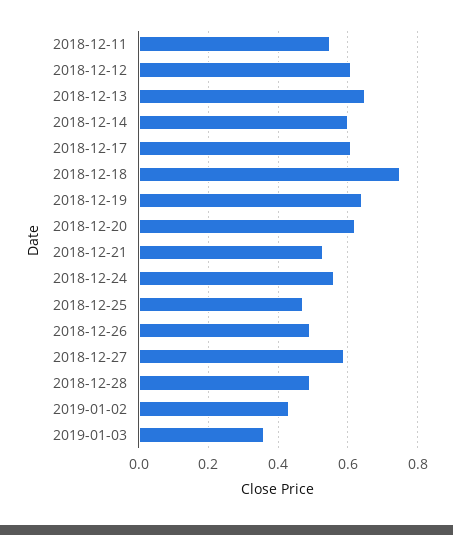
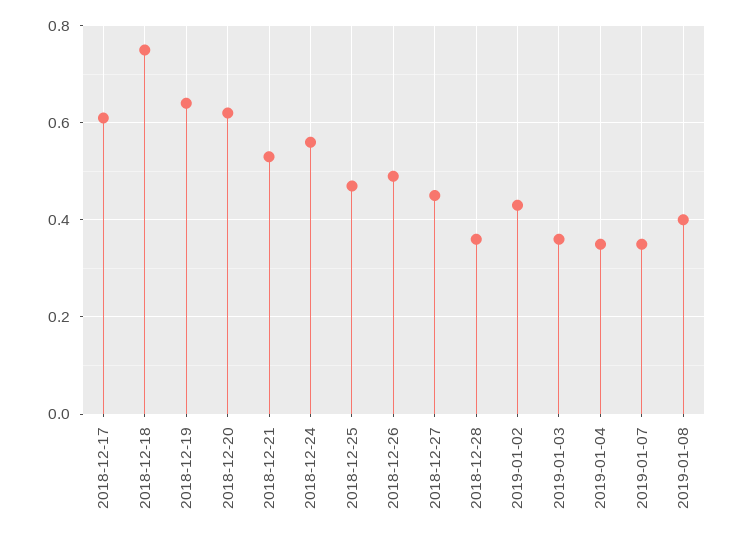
2018-12-11: 0.55 -> none
2018-12-12: 0.6 -> none
2018-12-13: 0.65 -> none
2018-12-14: 0.6 -> none
2018-12-27: 0.6 -> 0.45
2018-12-28: 0.5 -> 0.35
2019-01-04: none -> 0.35
2019-01-07: none -> 0.35
2019-01-08: none -> 0.4

